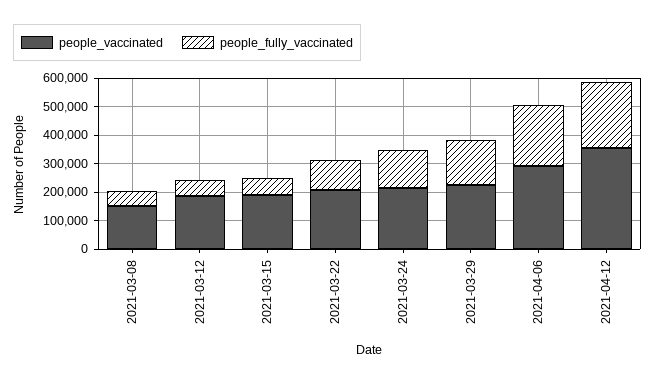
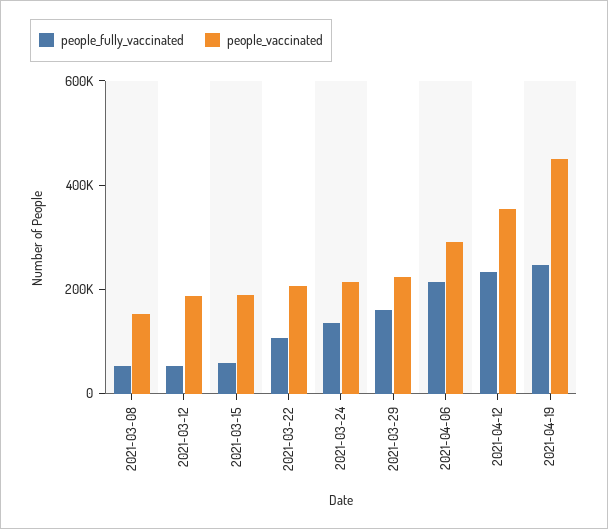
people_fully_vaccinated, 2021-04-19: none -> 250000
people_vaccinated, 2021-04-19: none -> 450000

